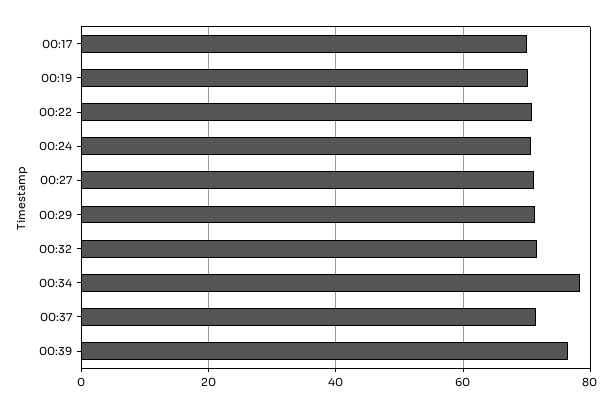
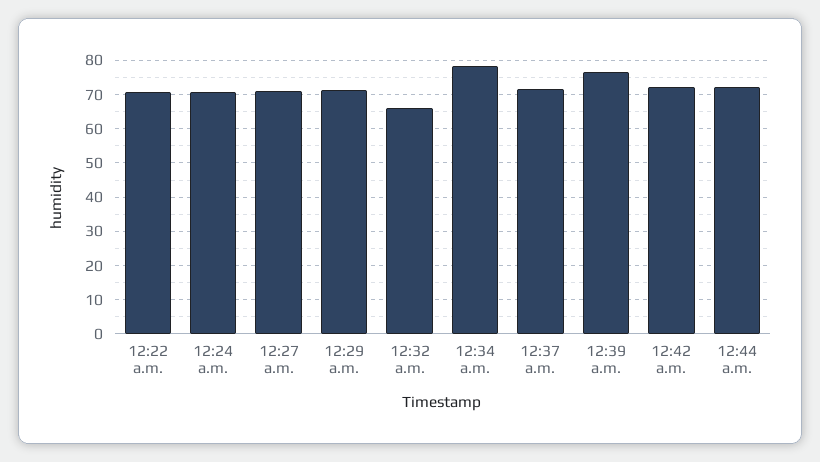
00:17: 70 -> none
00:19: 70 -> none
00:32: 72 -> 66
12:42 a.m.: none -> 72
12:44 a.m.: none -> 72

